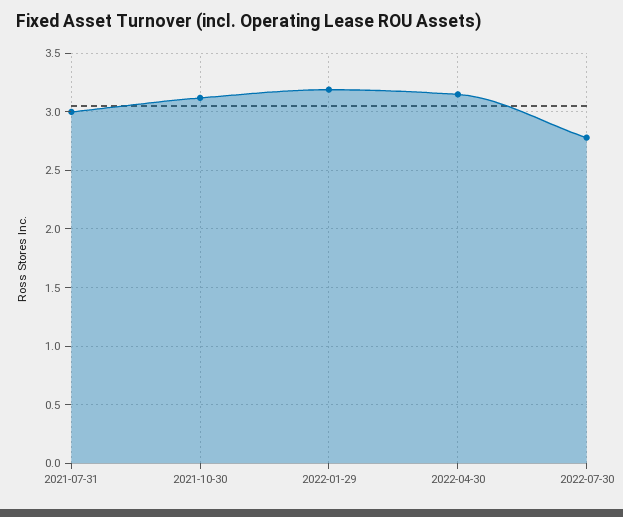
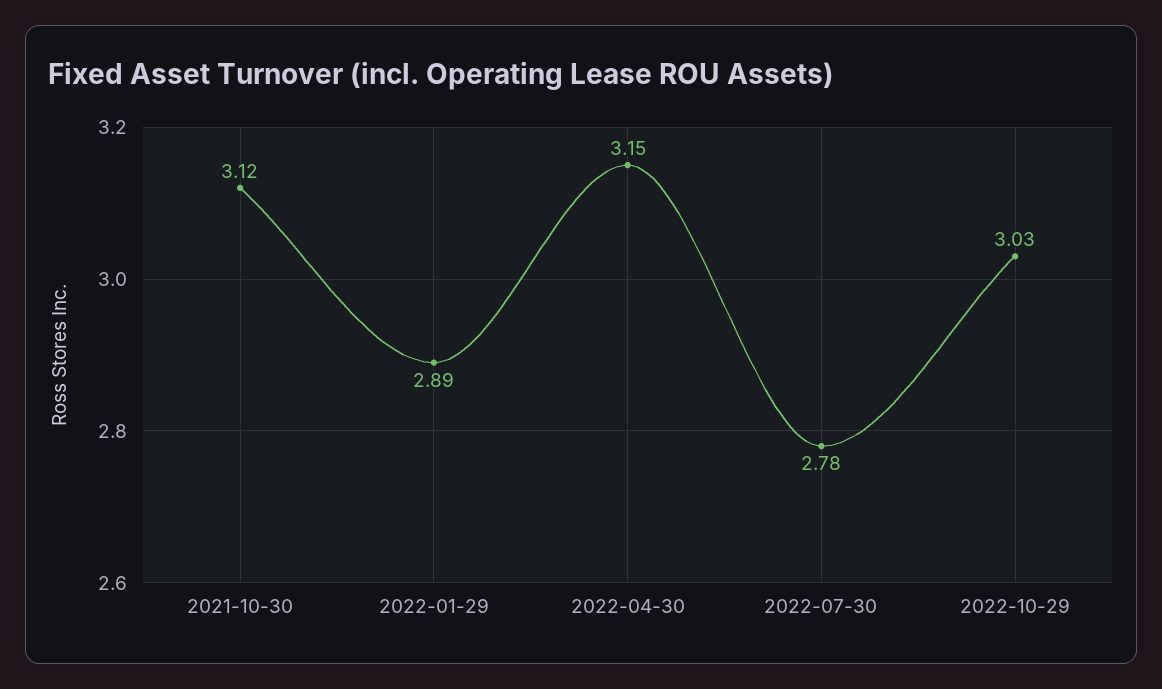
2021-07-31: 3 -> none
2022-01-29: 3.2 -> 2.89
2022-10-29: none -> 3.03

